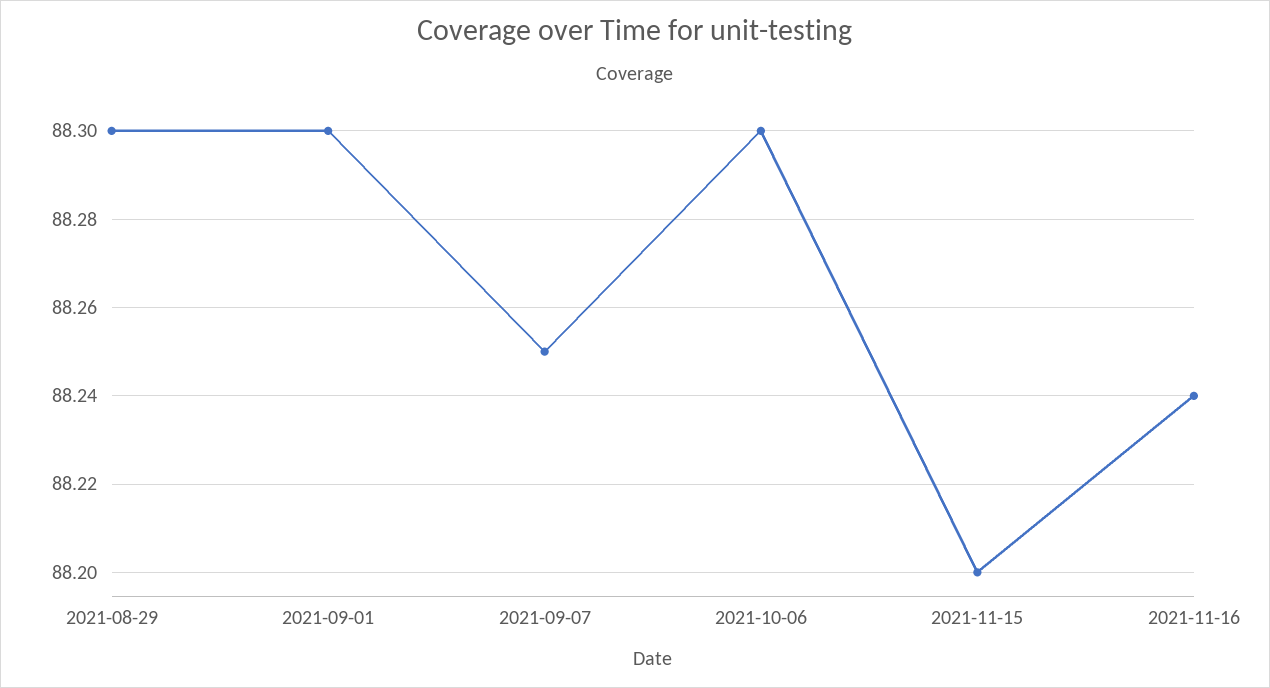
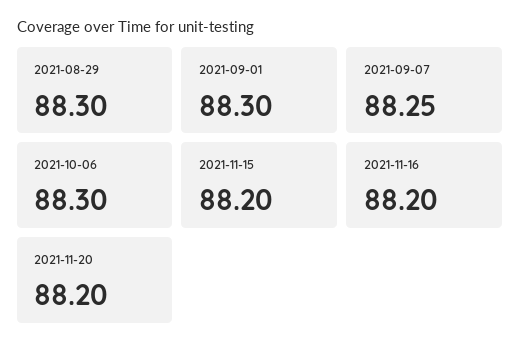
2021-11-16: 88.24 -> 88.2
2021-11-20: none -> 88.2

